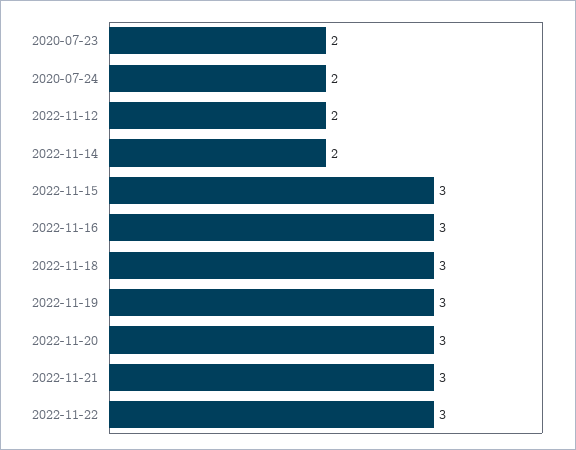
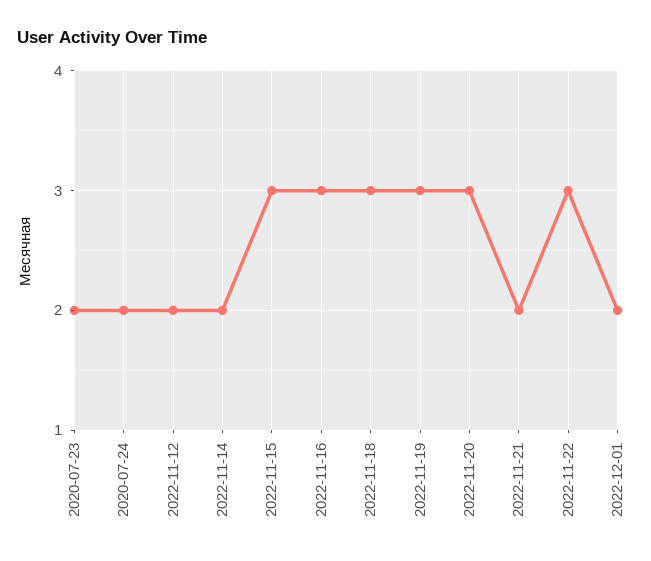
2022-11-21: 3 -> 2
2022-12-01: none -> 2

